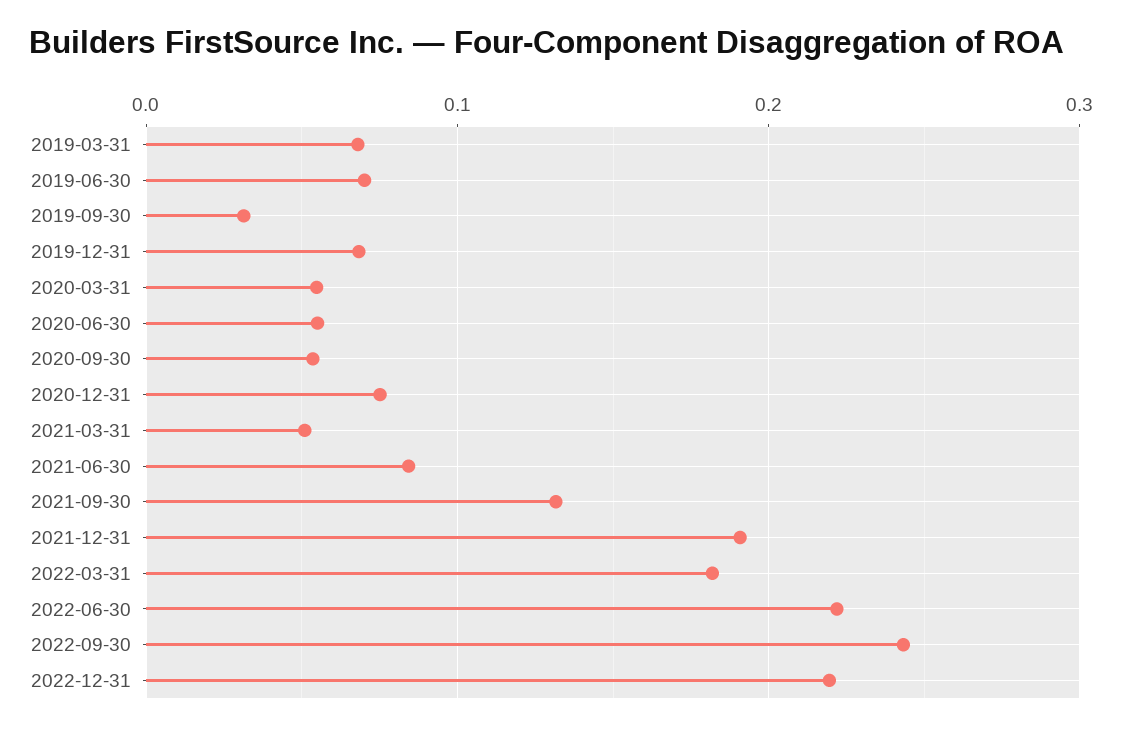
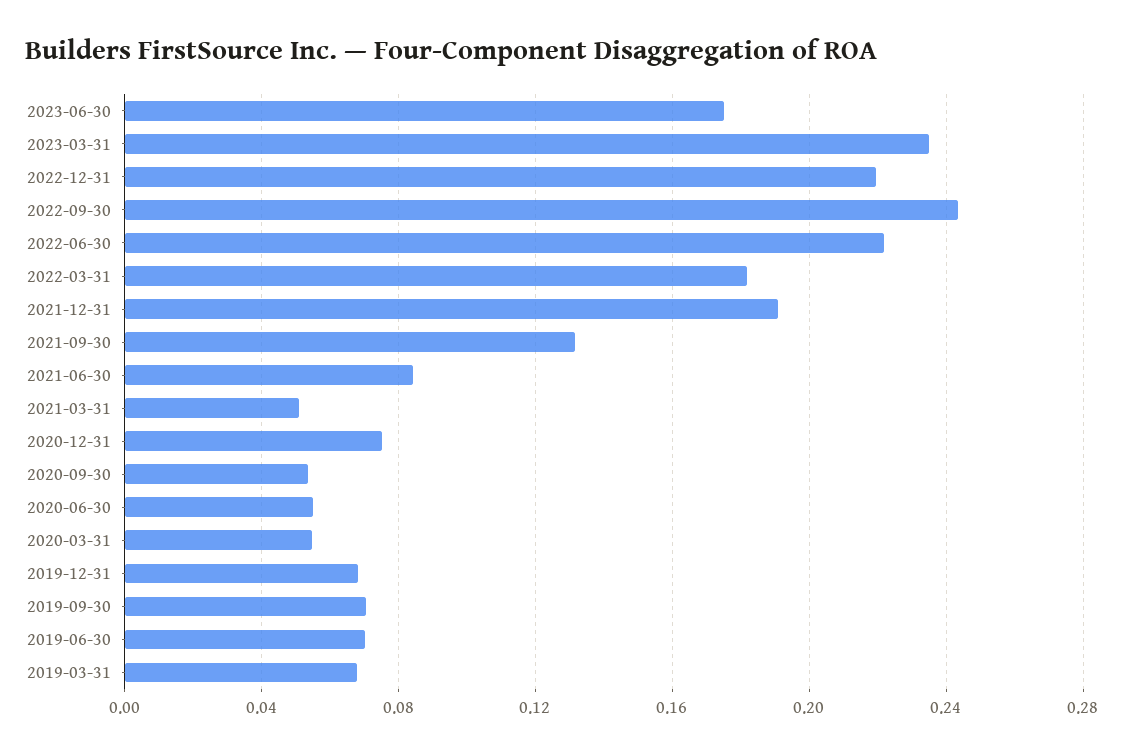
2019-09-30: 0.03 -> 0.07
2023-06-30: none -> 0.175
2023-03-31: none -> 0.235

